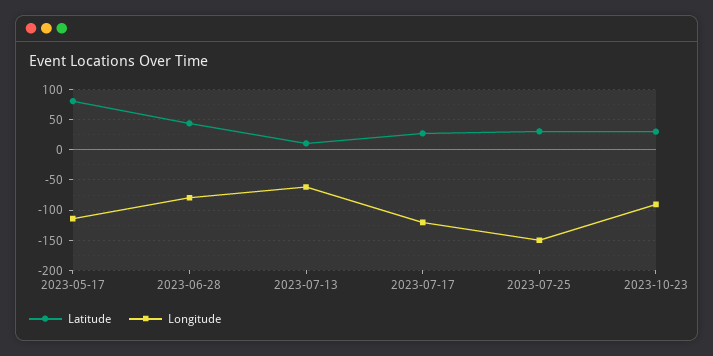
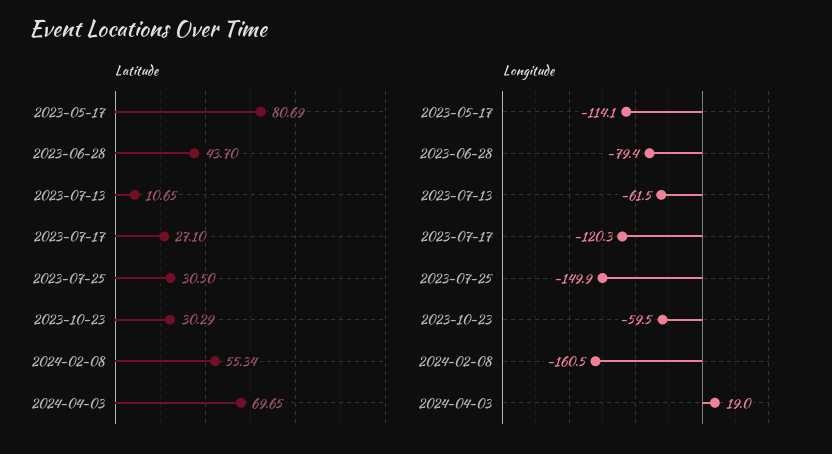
Longitude, 2023-10-23: -90 -> -59.5
Latitude, 2024-02-08: none -> 55.34
Latitude, 2024-04-03: none -> 69.65
Longitude, 2024-02-08: none -> -160.5
Longitude, 2024-04-03: none -> 19

